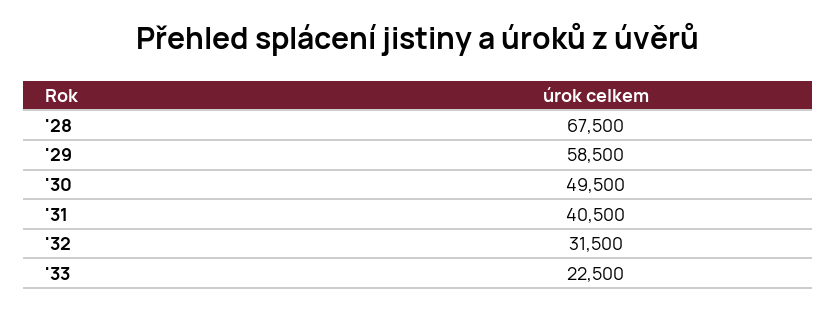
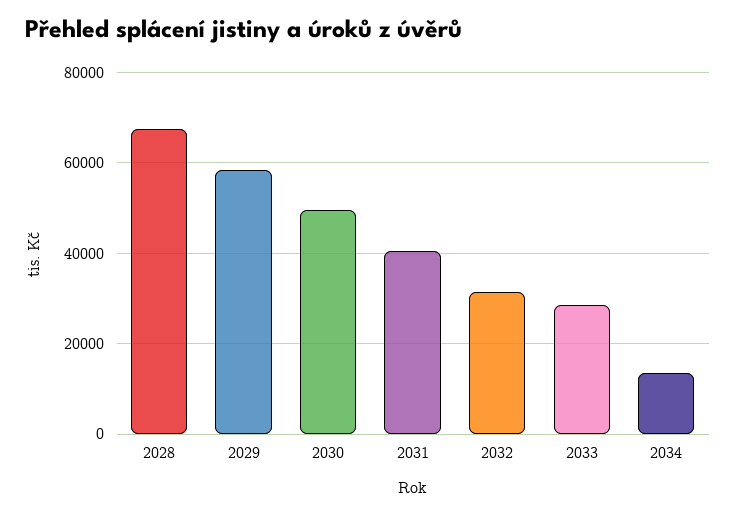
'33: 22500 -> 28000
2034: none -> 14000

